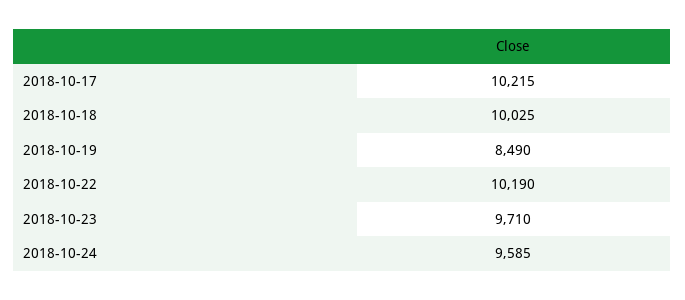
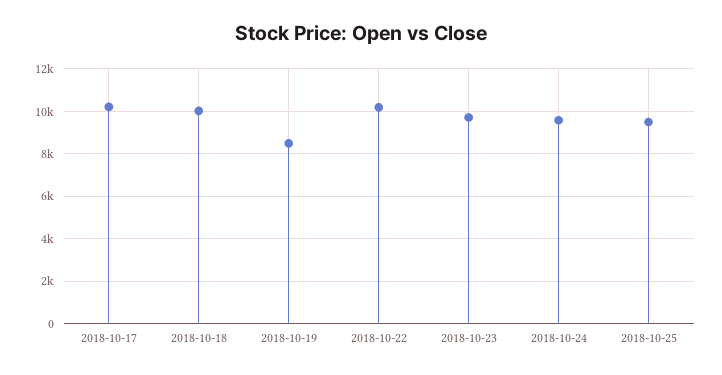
2018-10-25: none -> 9500

